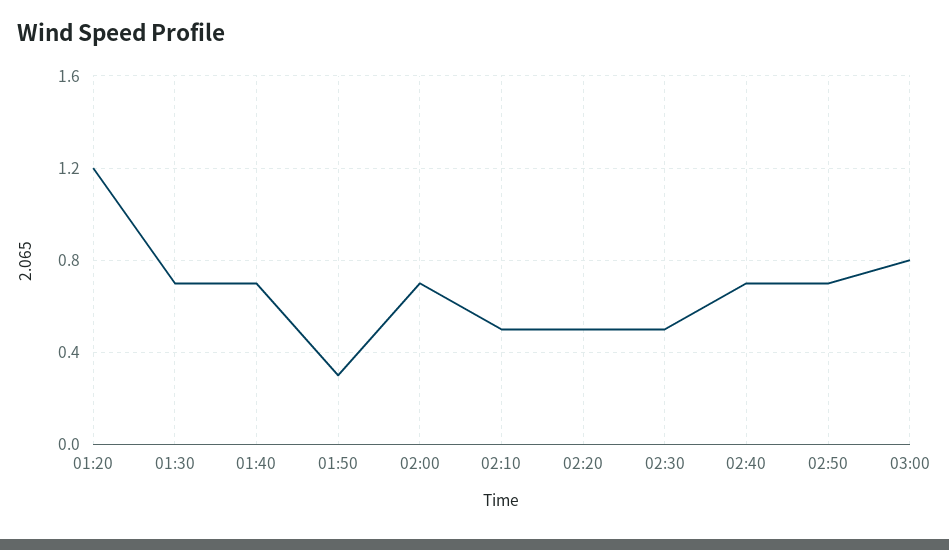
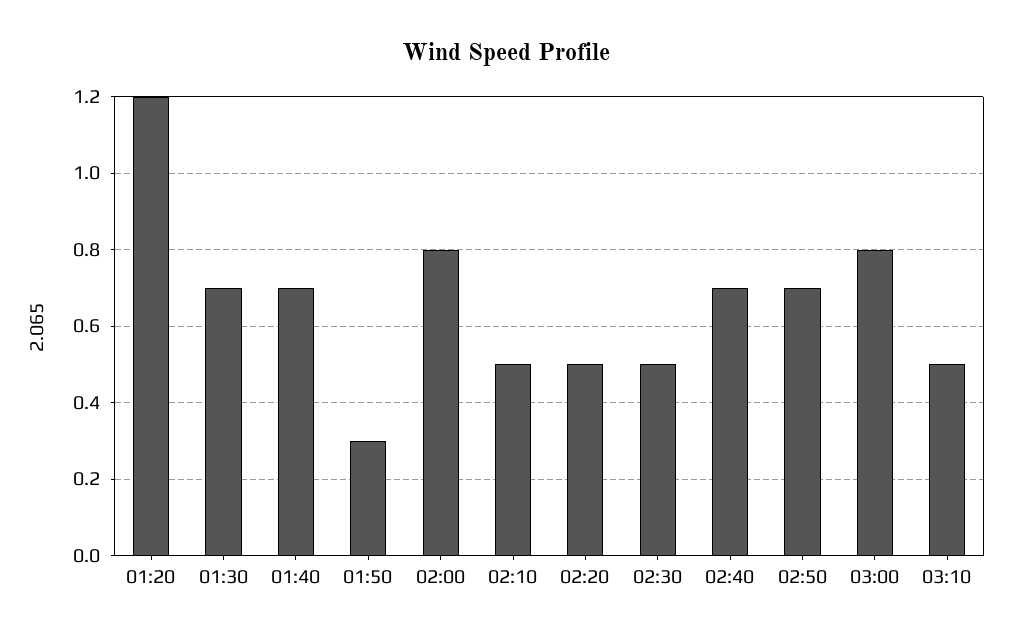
02:00: 0.7 -> 0.8
03:10: none -> 0.5

